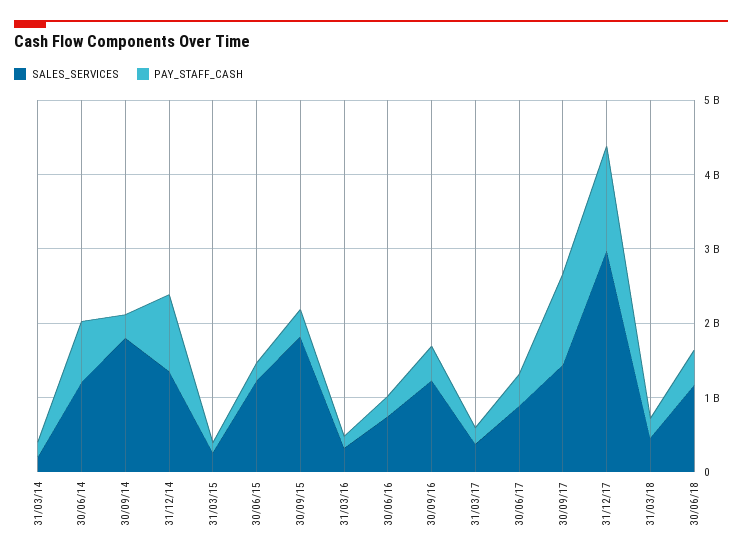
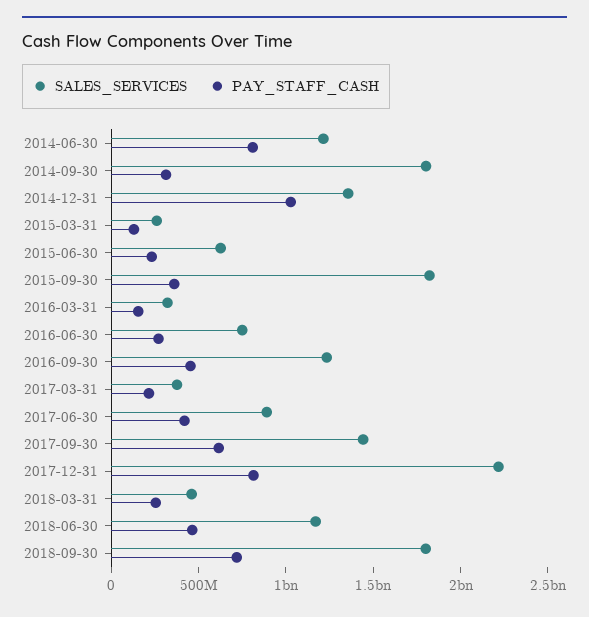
SALES_SERVICES, 31/03/14: 200000000 -> none
PAY_STAFF_CASH, 31/03/14: 200000000 -> none
SALES_SERVICES, 30/06/15: 1200000000 -> 600000000
PAY_STAFF_CASH, 30/09/17: 1200000000 -> 600000000
SALES_SERVICES, 31/12/17: 3000000000 -> 2200000000
PAY_STAFF_CASH, 31/12/17: 1400000000 -> 800000000
SALES_SERVICES, 2018-09-30: none -> 1800000000
PAY_STAFF_CASH, 2018-09-30: none -> 700000000

